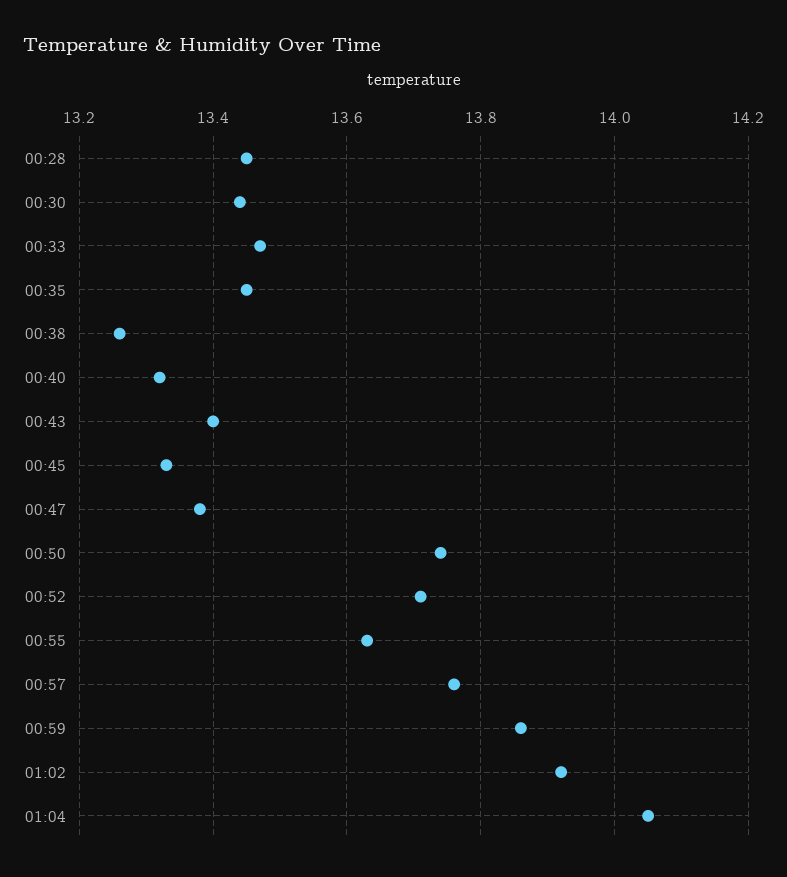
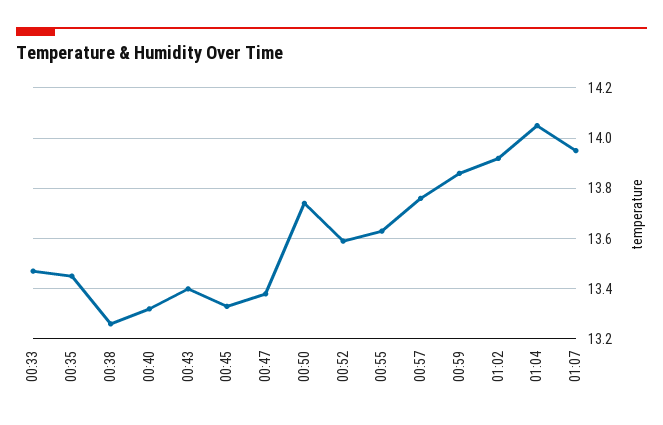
00:28: 13.45 -> none
00:30: 13.45 -> none
00:52: 13.7 -> 13.6
01:07: none -> 13.95

